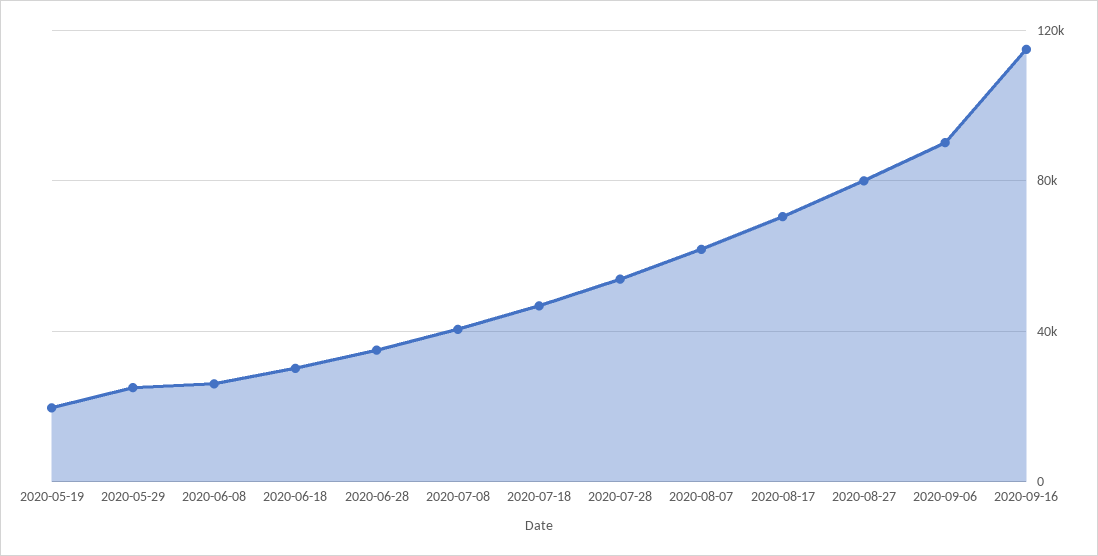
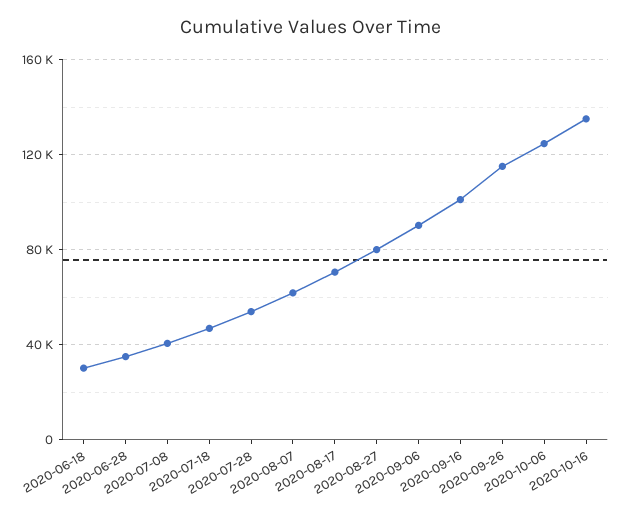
2020-05-19: 20000 -> none
2020-05-29: 25000 -> none
2020-06-08: 25000 -> none
2020-09-16: 115000 -> 100000
2020-09-26: none -> 115000
2020-10-06: none -> 125000
2020-10-16: none -> 135000

